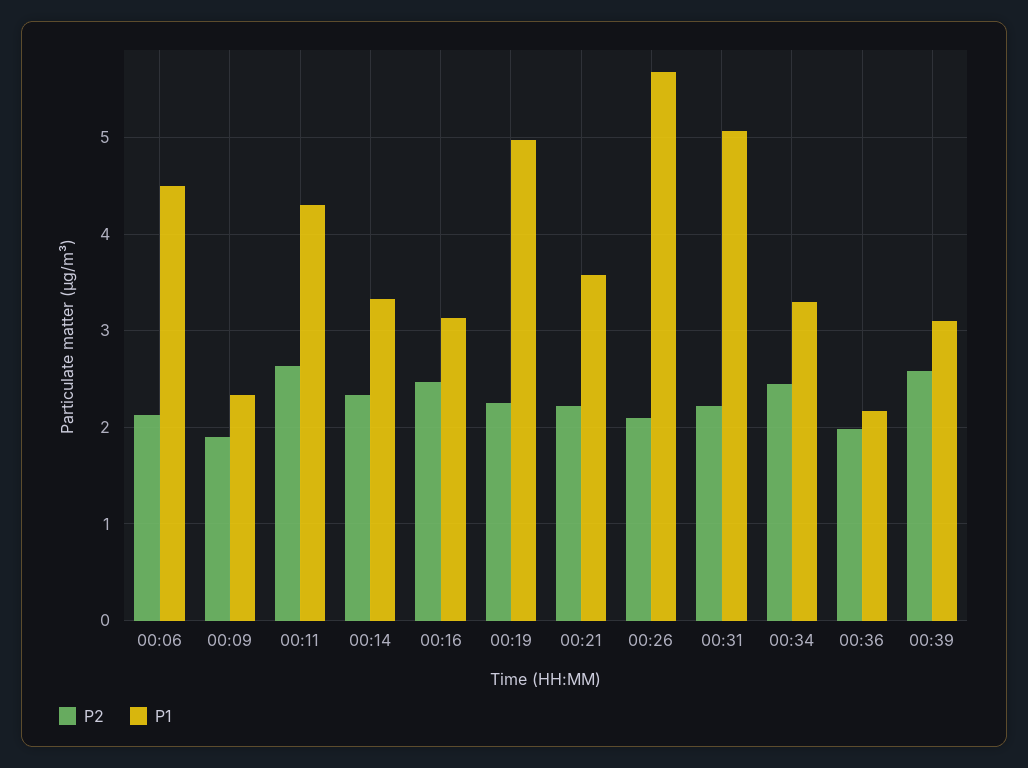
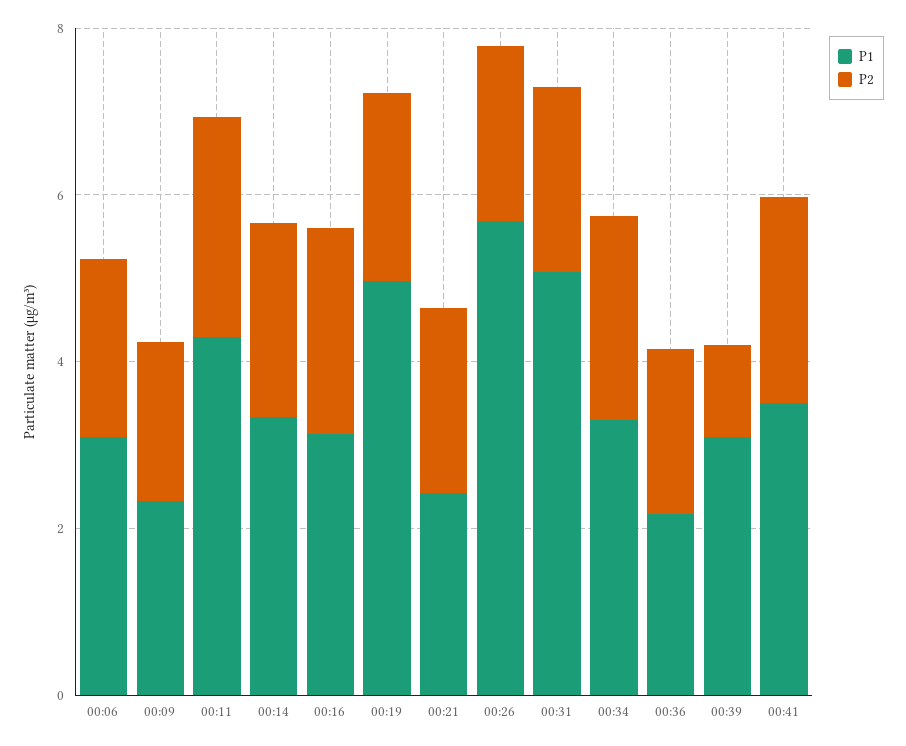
P1, 00:06: 4.5 -> 3
P1, 00:21: 3.6 -> 2.5
P2, 00:39: 2.6 -> 1
P1, 00:41: none -> 3.5
P2, 00:41: none -> 2.5

